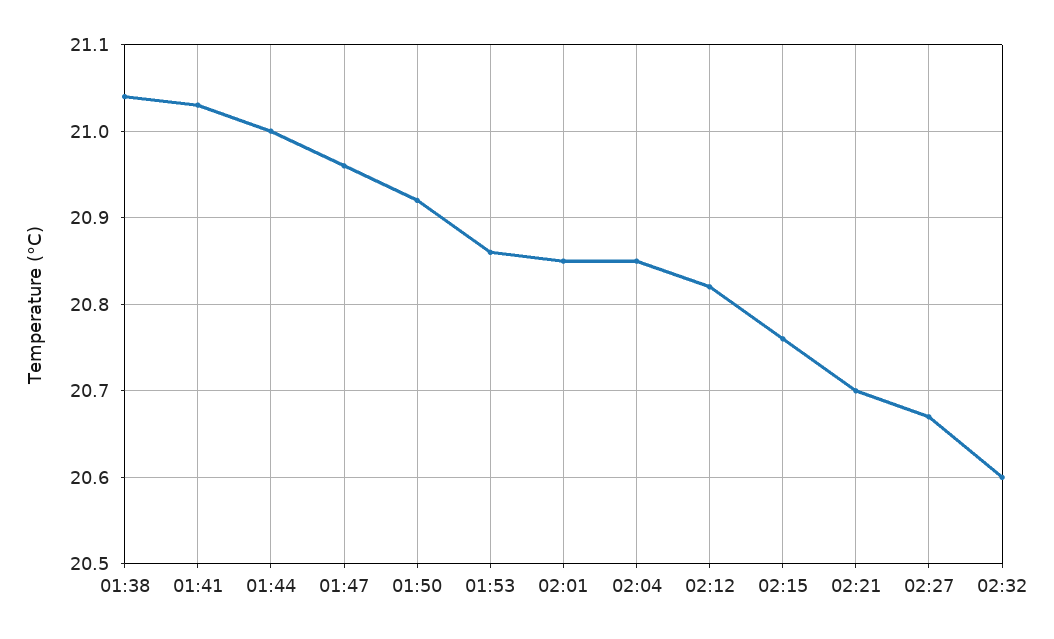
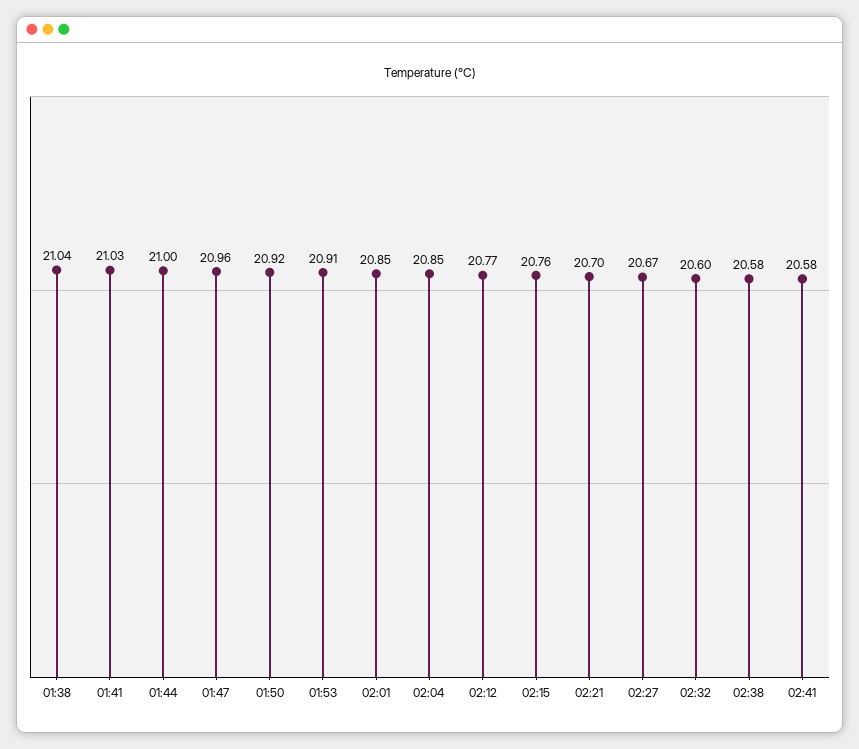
01:53: 20.86 -> 20.91
02:12: 20.82 -> 20.77
02:38: none -> 20.58
02:41: none -> 20.58

